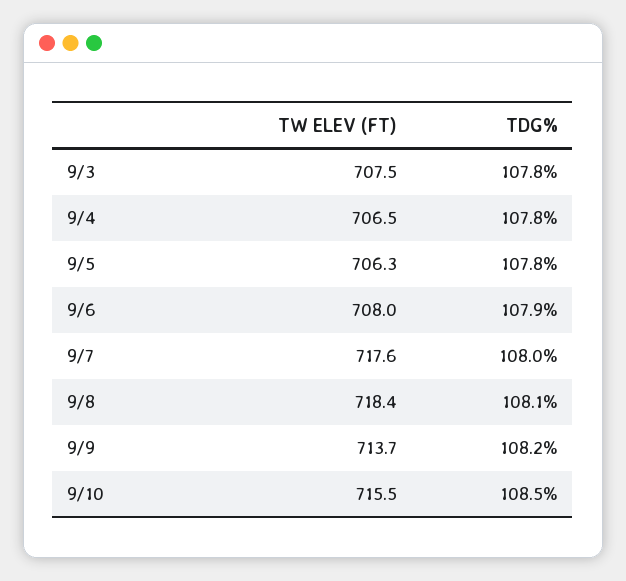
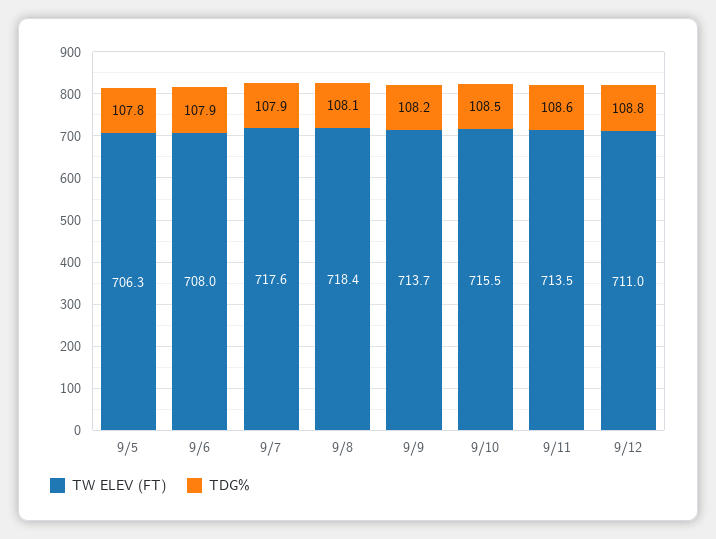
TW ELEV (FT), 9/3: 707.5 -> none
TDG%, 9/3: 107.8 -> none
TW ELEV (FT), 9/4: 706.5 -> none
TDG%, 9/4: 107.8 -> none
TDG%, 9/7: 108 -> 107.9
TW ELEV (FT), 9/11: none -> 713.5
TDG%, 9/11: none -> 108.6
TW ELEV (FT), 9/12: none -> 711
TDG%, 9/12: none -> 108.8

